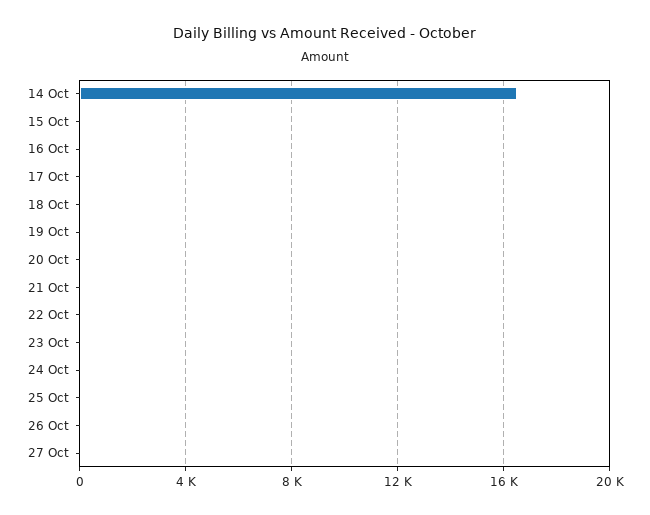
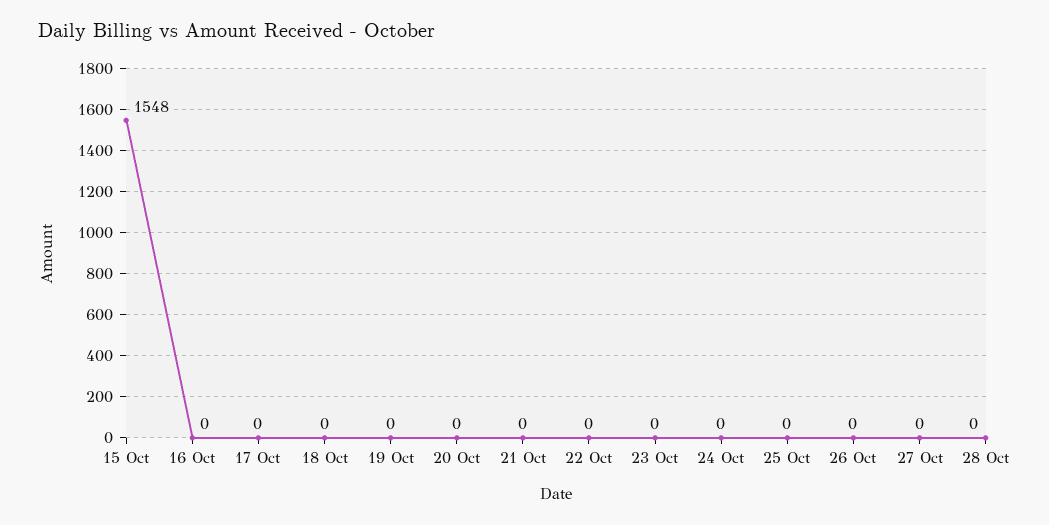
14 Oct: 16500 -> none
15 Oct: 0 -> 1548
28 Oct: none -> 0

